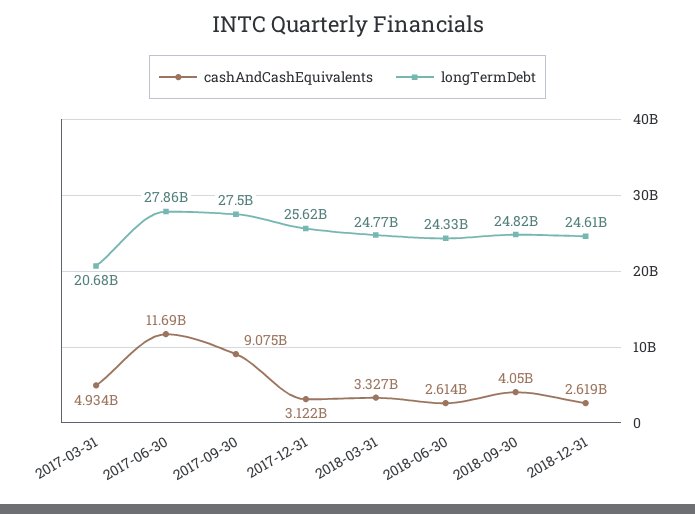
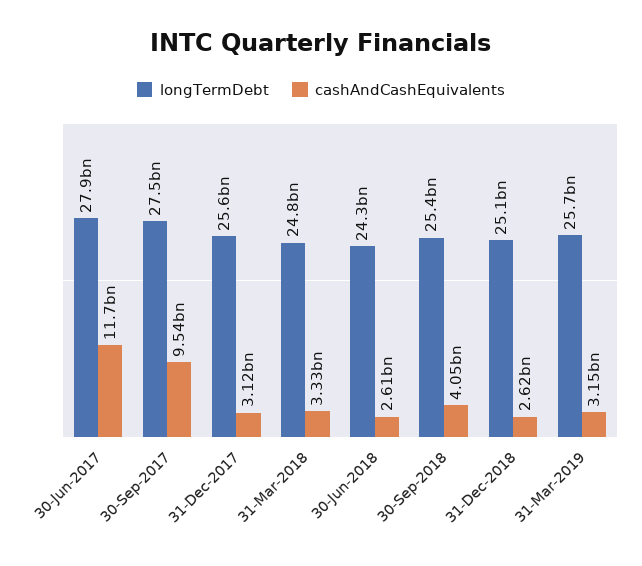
cashAndCashEquivalents, 2017-03-31: 4934000000 -> none
longTermDebt, 2017-03-31: 20680000000 -> none
cashAndCashEquivalents, 2017-09-30: 9075000000 -> 9540000000
longTermDebt, 2018-09-30: 24820000000 -> 25400000000
longTermDebt, 2018-12-31: 24610000000 -> 25100000000
longTermDebt, 31-Mar-2019: none -> 25700000000
cashAndCashEquivalents, 31-Mar-2019: none -> 3150000000

